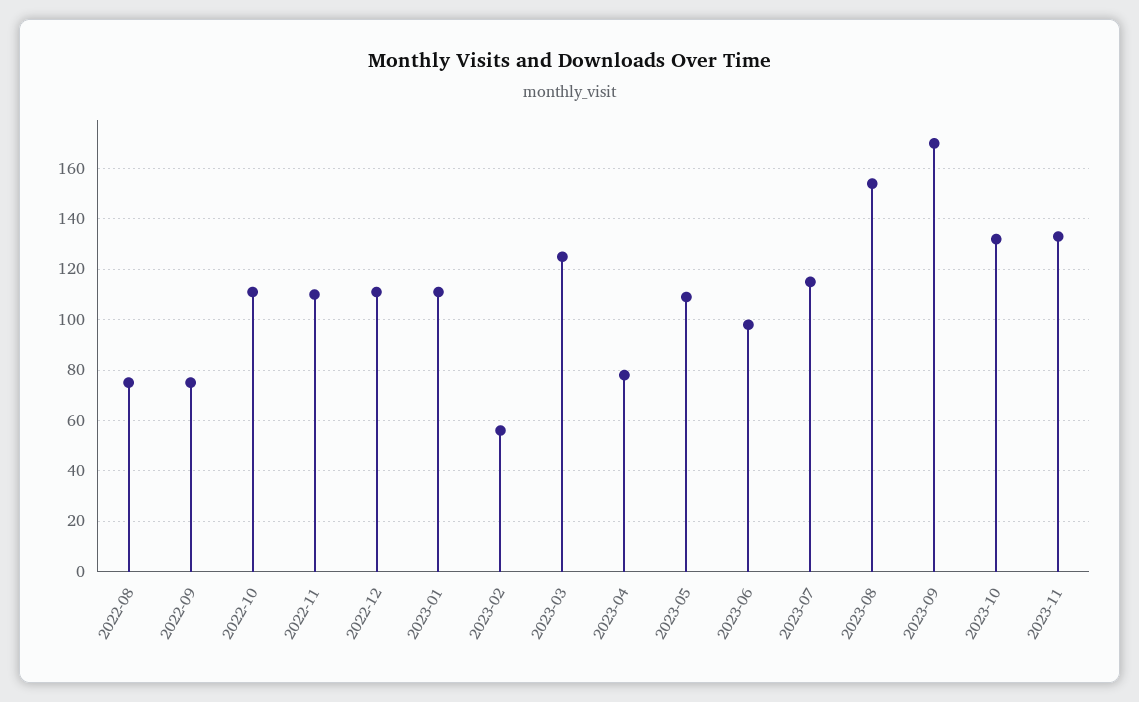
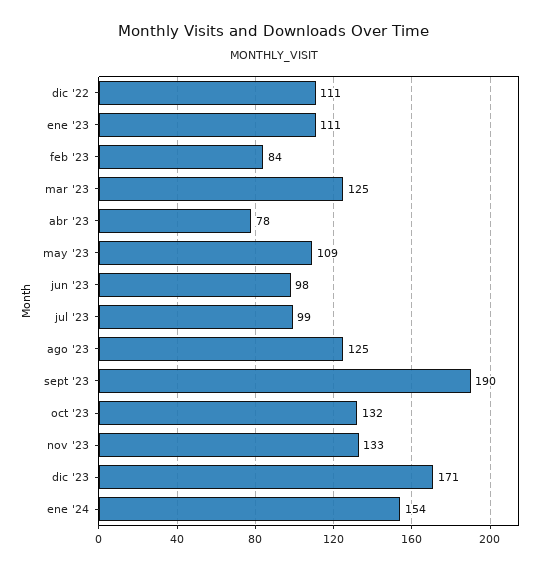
2022-08: 75 -> none
2022-09: 75 -> none
2022-10: 110 -> none
2022-11: 110 -> none
2023-02: 55 -> 84
2023-07: 115 -> 99
2023-08: 155 -> 125
2023-09: 170 -> 190
dic '23: none -> 171
ene '24: none -> 154

